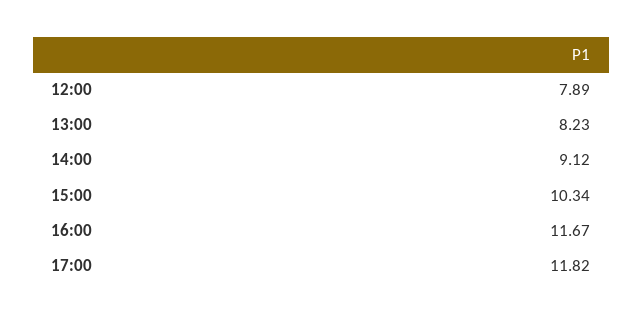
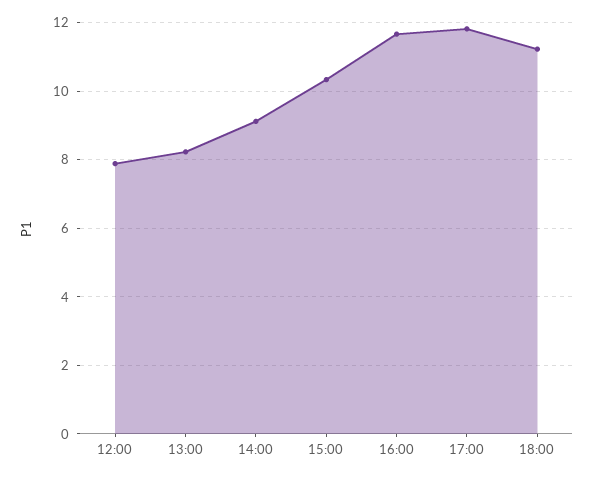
18:00: none -> 11.2

